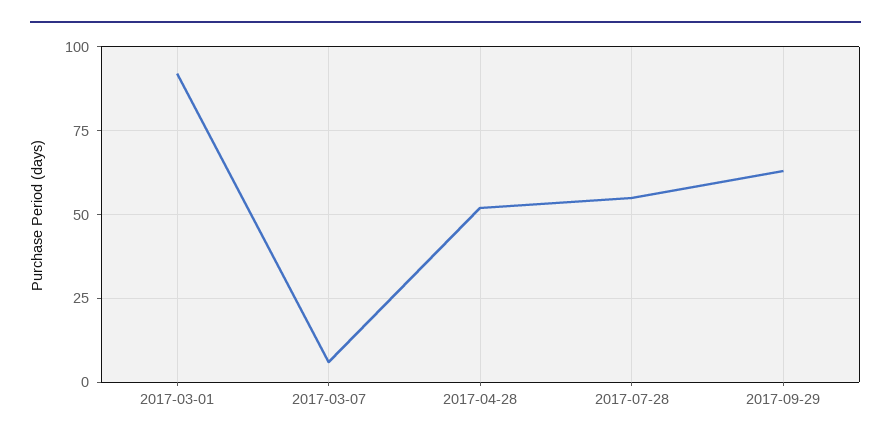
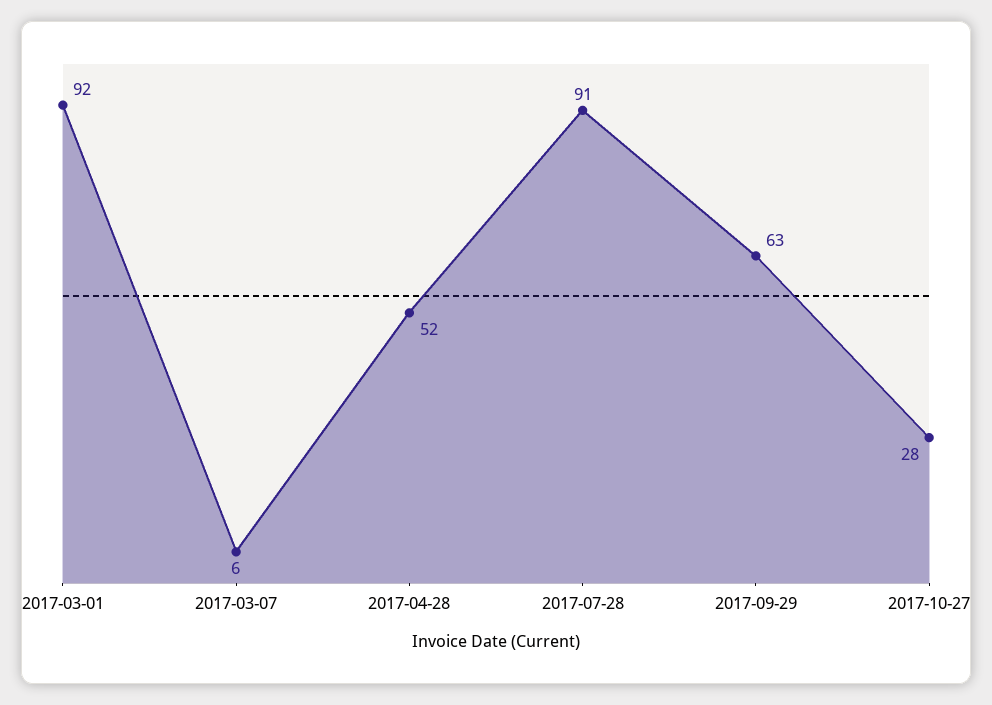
2017-07-28: 55 -> 91
2017-10-27: none -> 28

